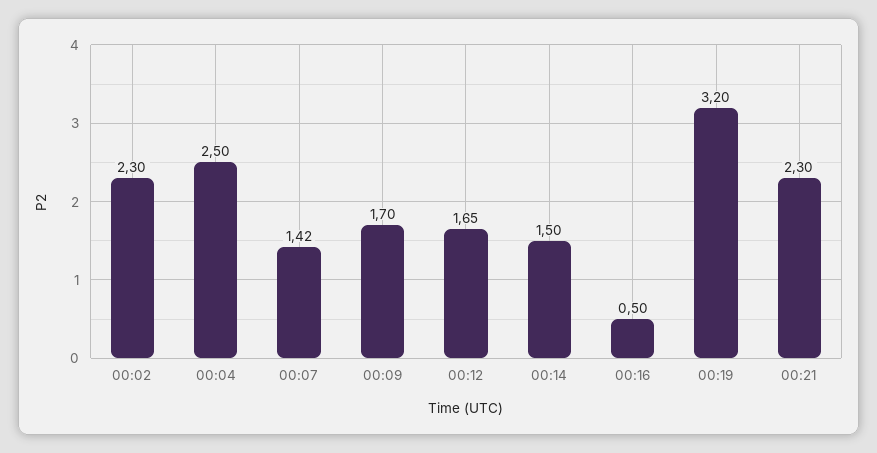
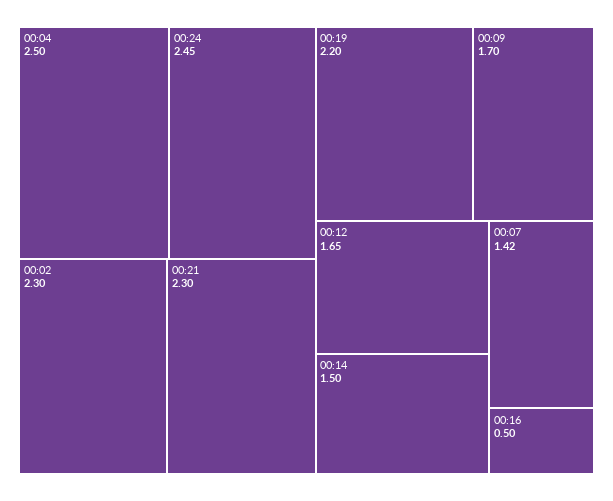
00:19: 3.2 -> 2.2
00:24: none -> 2.45

